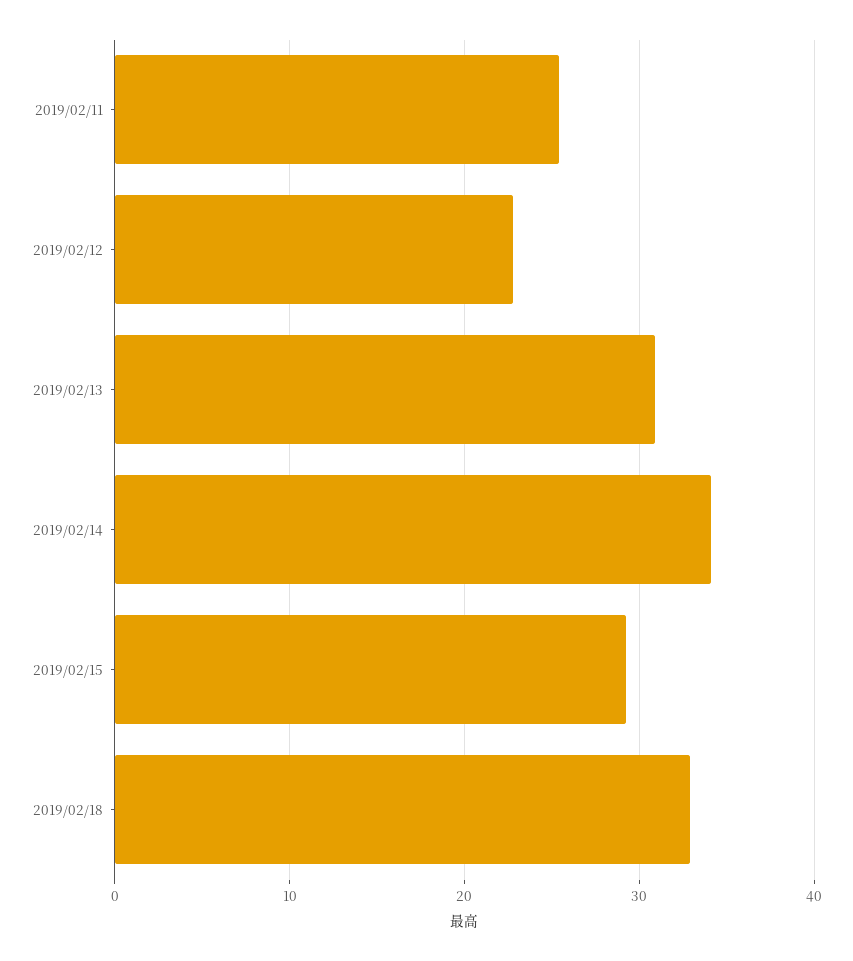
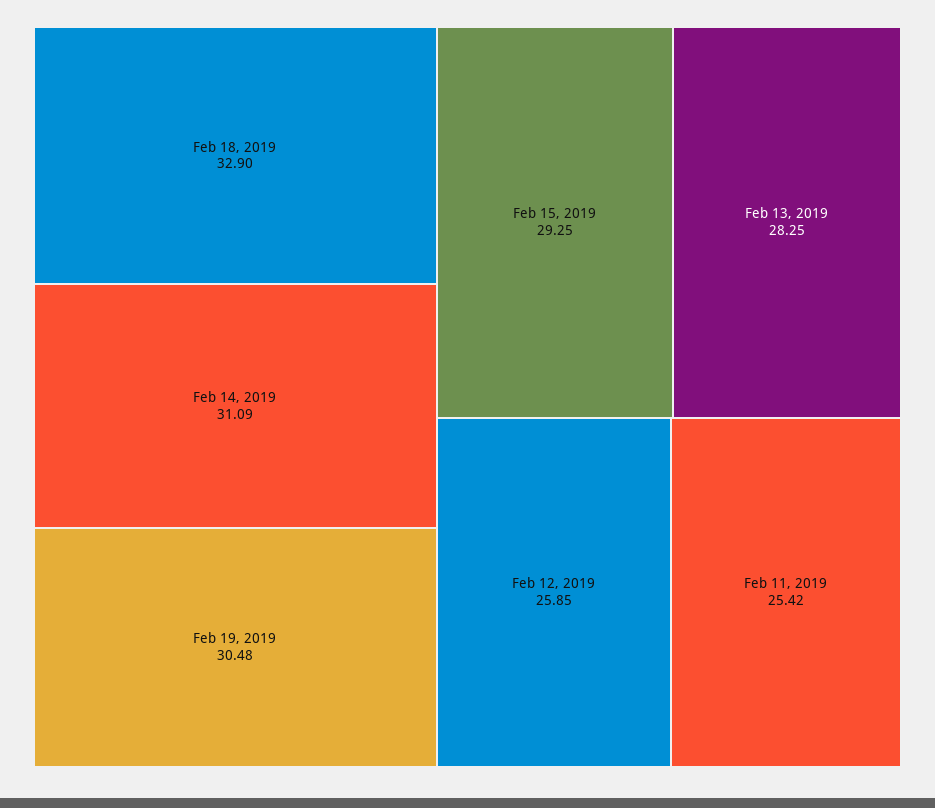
2019/02/12: 23 -> 25.85
2019/02/13: 31 -> 28.25
2019/02/14: 34 -> 31.09
Feb 19, 2019: none -> 30.48

